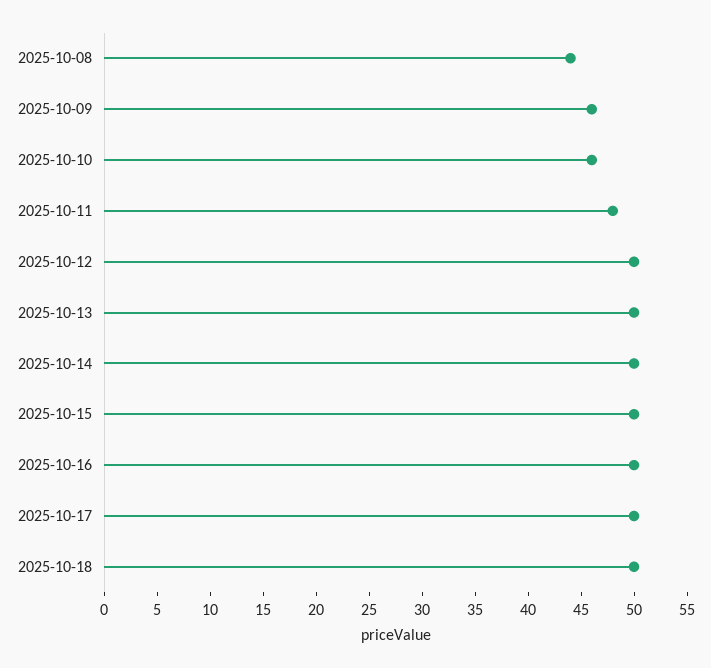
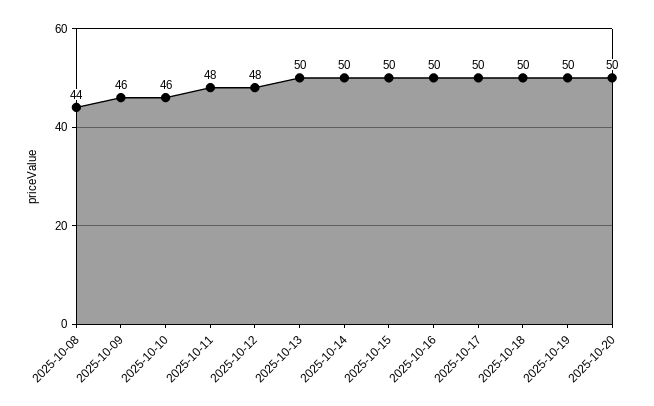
2025-10-12: 50 -> 48
2025-10-19: none -> 50
2025-10-20: none -> 50

